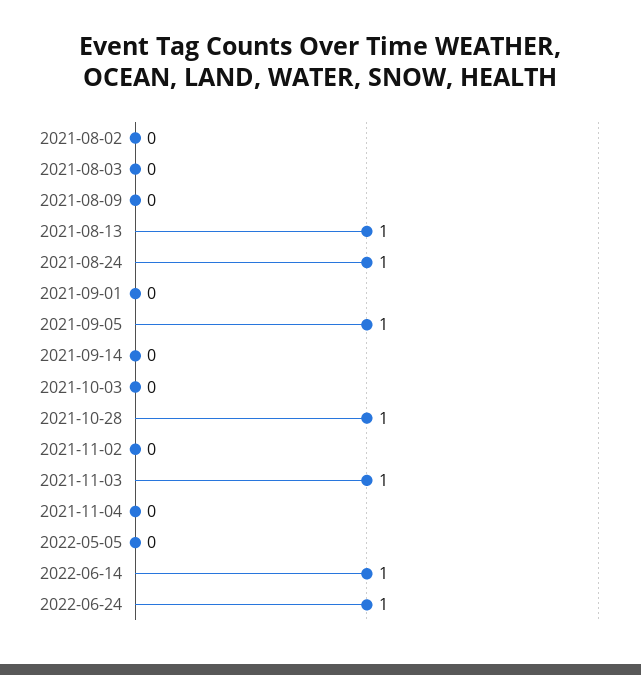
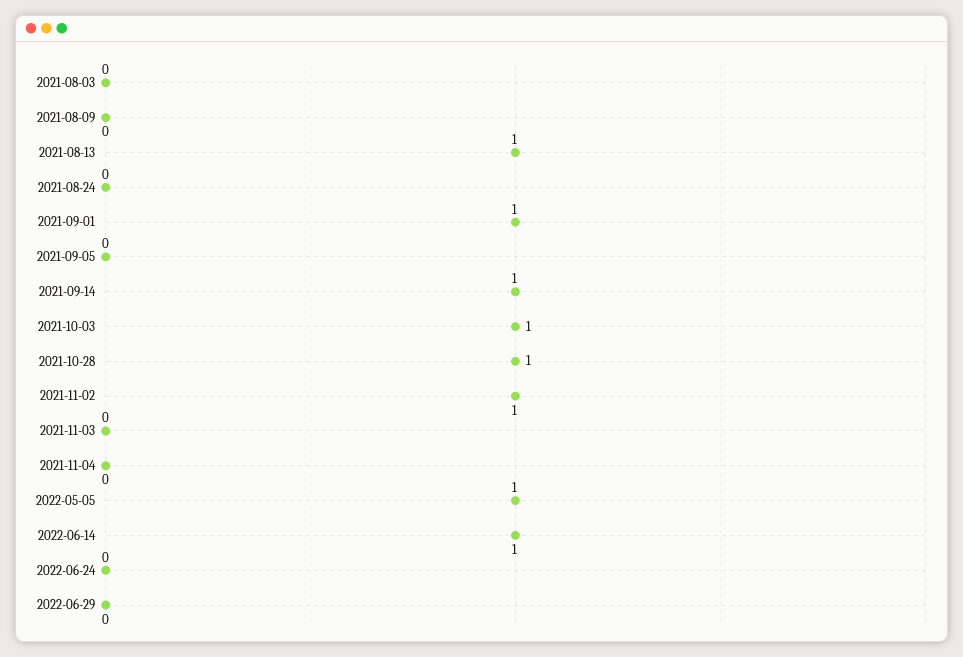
2021-08-02: 0 -> none
2021-08-24: 1 -> 0
2021-09-01: 0 -> 1
2021-09-05: 1 -> 0
2021-09-14: 0 -> 1
2021-10-03: 0 -> 1
2021-11-02: 0 -> 1
2021-11-03: 1 -> 0
2022-05-05: 0 -> 1
2022-06-24: 1 -> 0
2022-06-29: none -> 0

